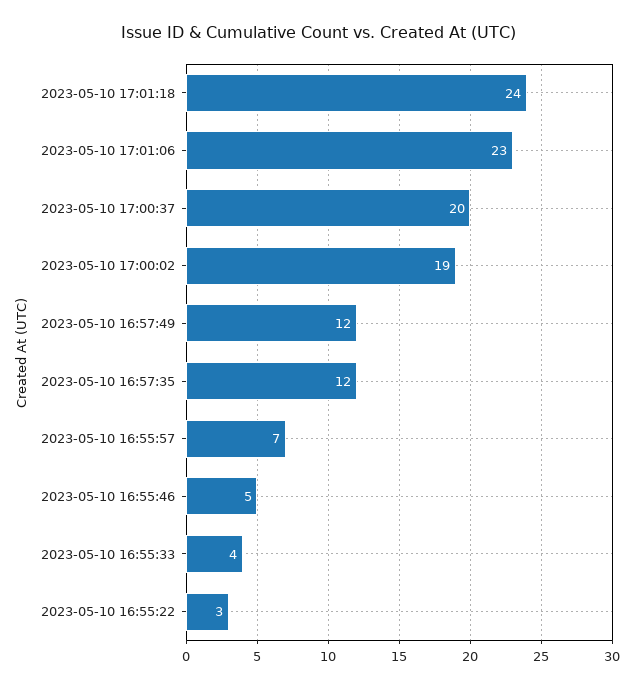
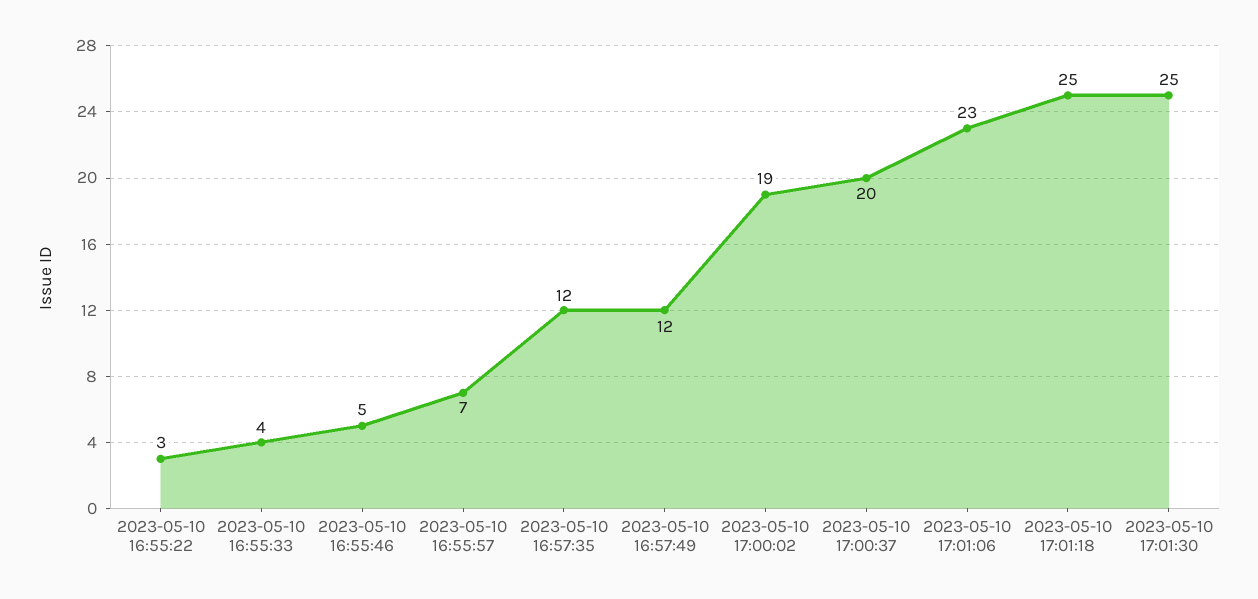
2023-05-10 17:01:18: 24 -> 25
2023-05-10 17:01:30: none -> 25

